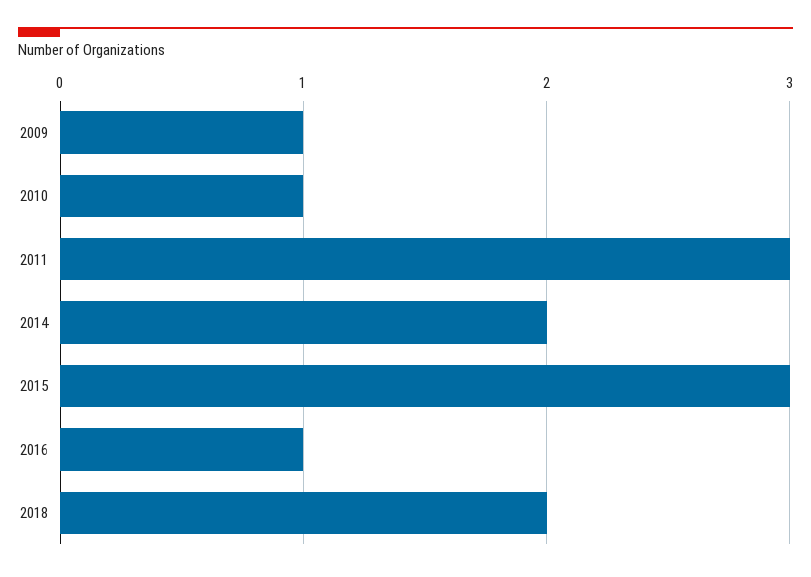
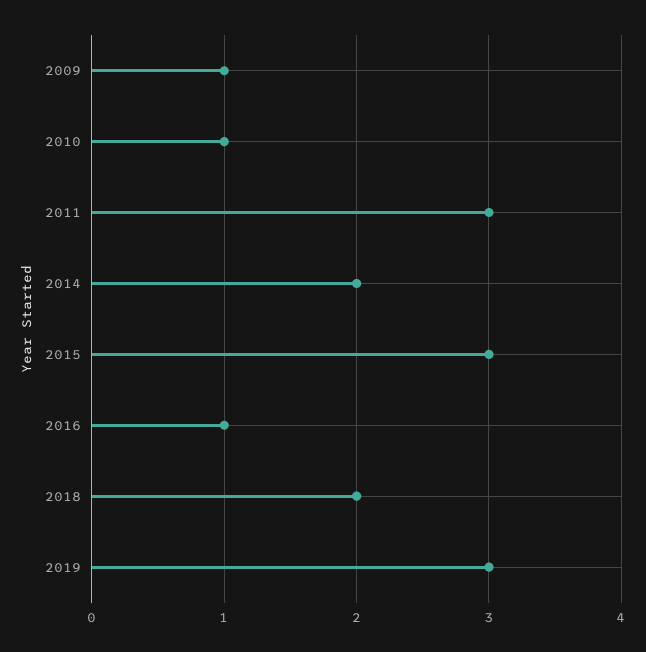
2019: none -> 3

